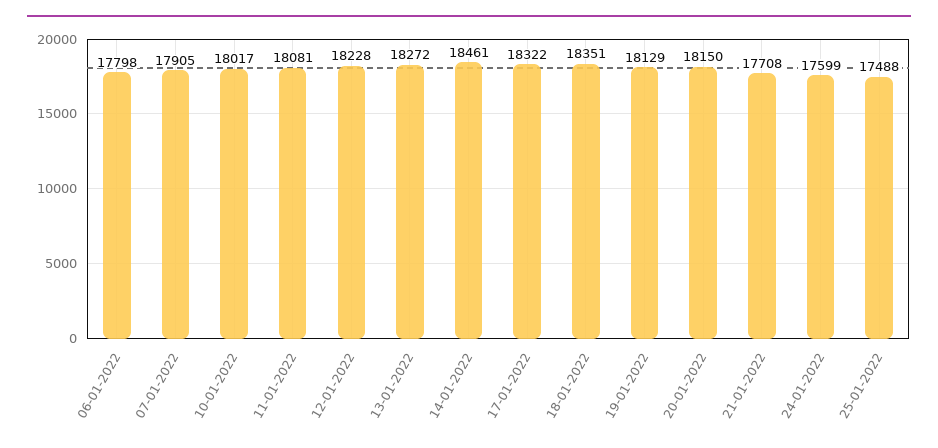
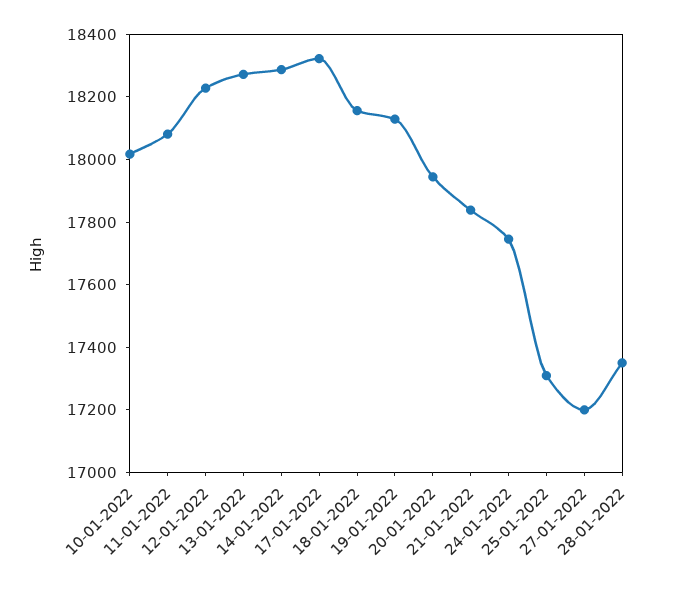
06-01-2022: 17798 -> none
07-01-2022: 17905 -> none
14-01-2022: 18461 -> 18300
18-01-2022: 18351 -> 18150
20-01-2022: 18150 -> 17950
21-01-2022: 17708 -> 17850
24-01-2022: 17599 -> 17750
25-01-2022: 17488 -> 17300
27-01-2022: none -> 17200
28-01-2022: none -> 17350

